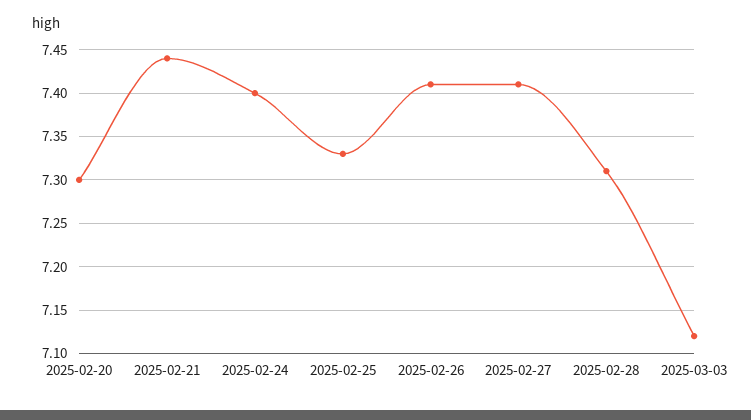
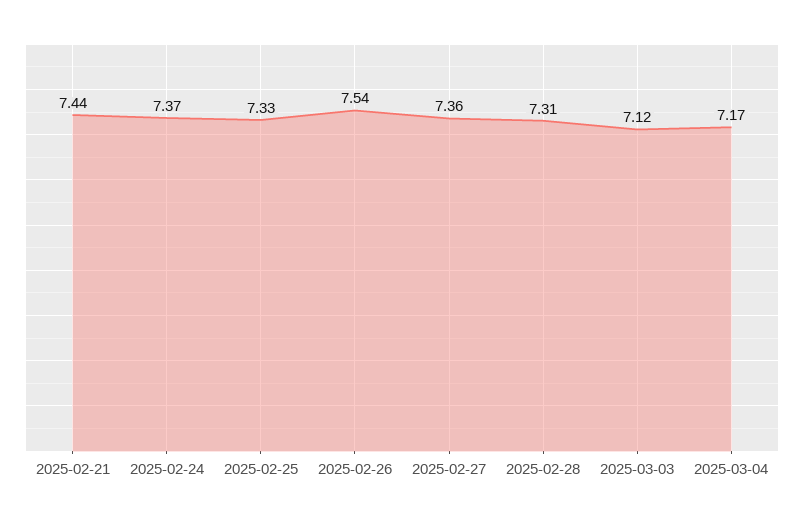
2025-02-20: 7.3 -> none
2025-02-24: 7.4 -> 7.37
2025-02-26: 7.41 -> 7.54
2025-02-27: 7.41 -> 7.36
2025-03-04: none -> 7.17

